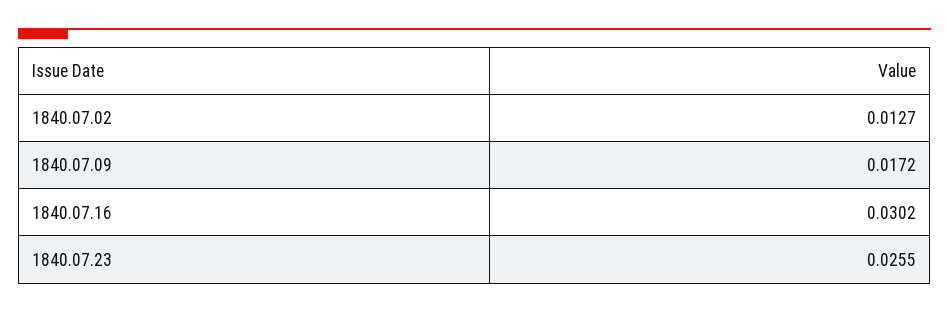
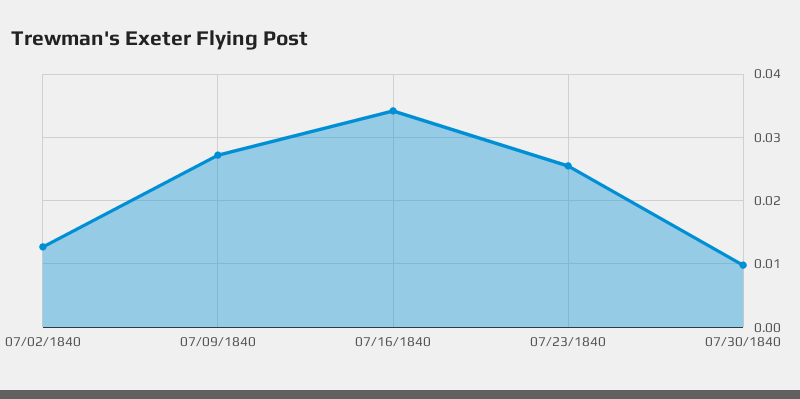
1840.07.09: 0.0172 -> 0.027
1840.07.16: 0.0302 -> 0.034
07/30/1840: none -> 0.01

